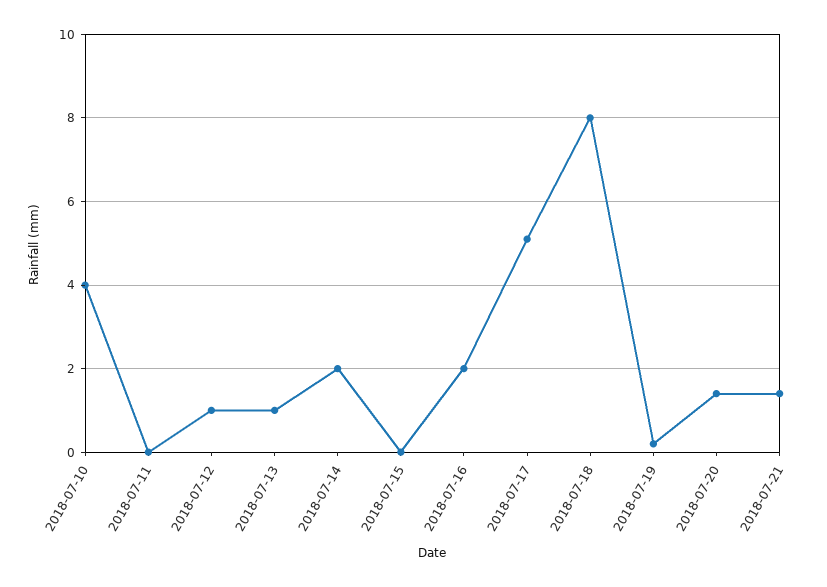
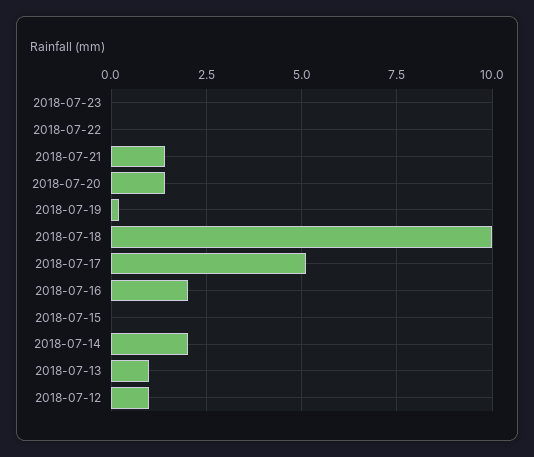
2018-07-10: 4 -> none
2018-07-11: 0 -> none
2018-07-18: 8 -> 10
2018-07-23: none -> 0
2018-07-22: none -> 0

